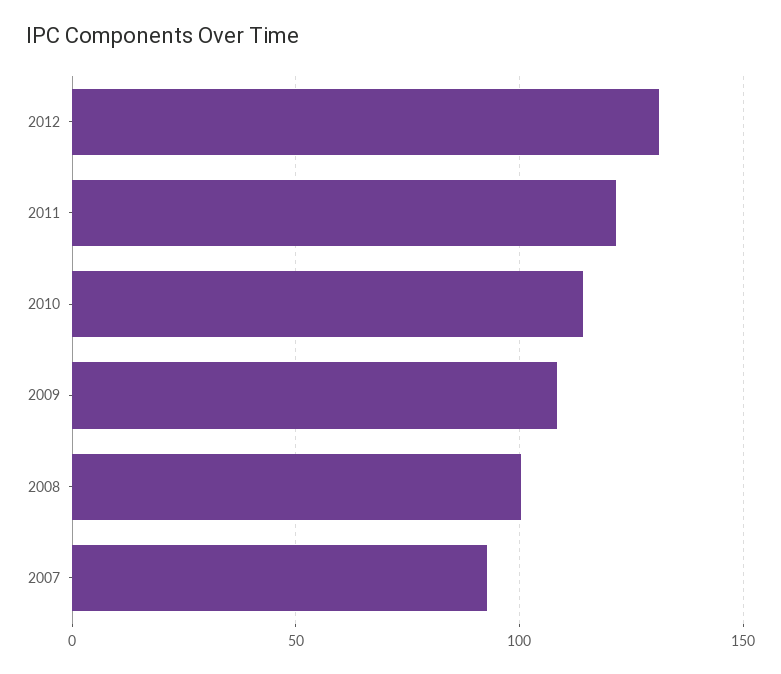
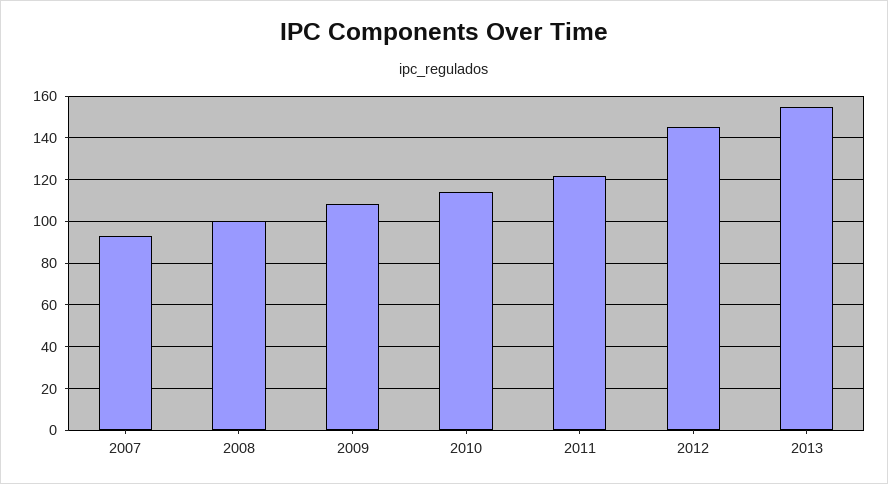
2012: 130 -> 145
2013: none -> 155

